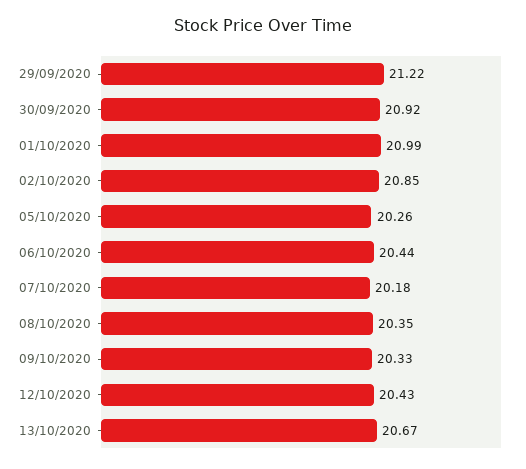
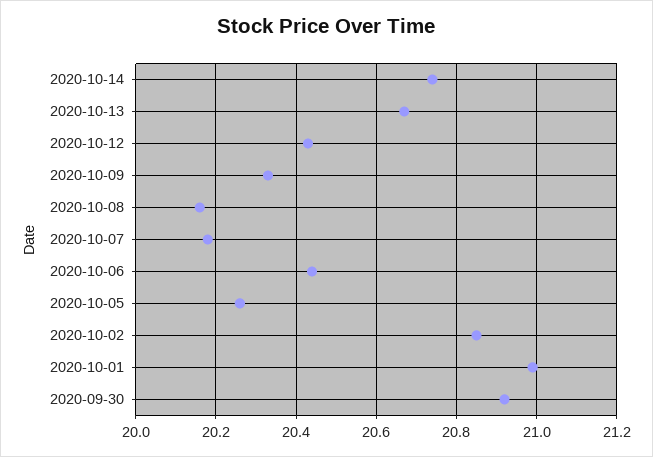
29/09/2020: 21.22 -> none
08/10/2020: 20.35 -> 20.15
2020-10-14: none -> 20.75

